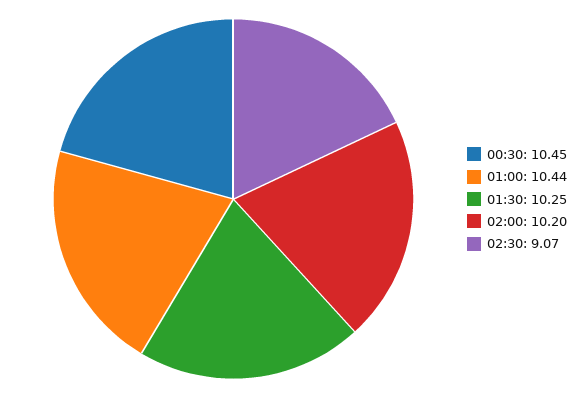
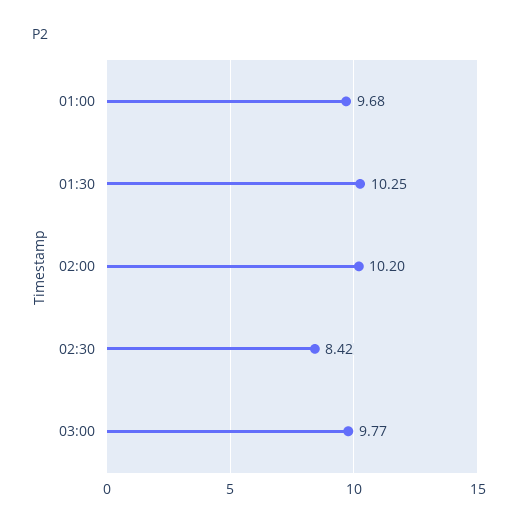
00:30: 10.45 -> none
01:00: 10.44 -> 9.68
02:30: 9.07 -> 8.42
03:00: none -> 9.77

